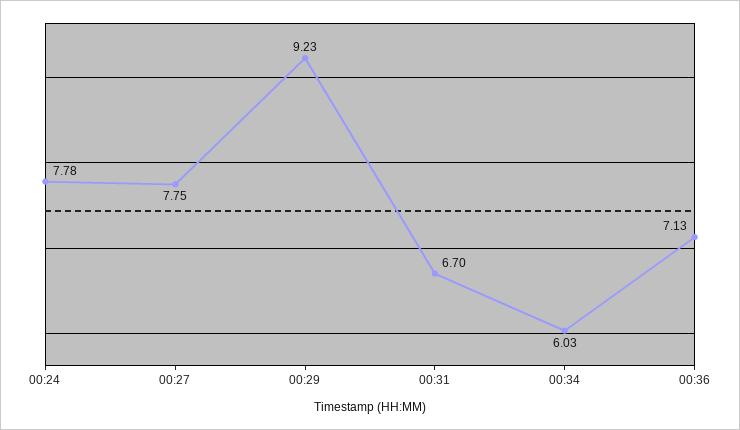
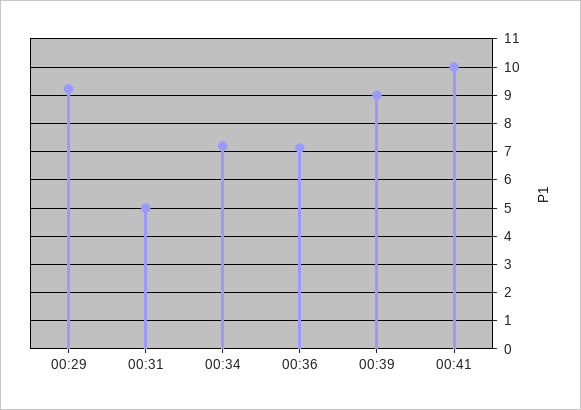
00:24: 7.78 -> none
00:27: 7.75 -> none
00:31: 6.7 -> 5
00:34: 6.03 -> 7.25
00:39: none -> 9
00:41: none -> 10

